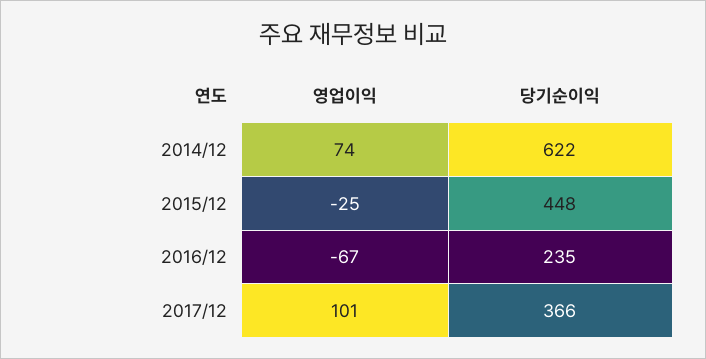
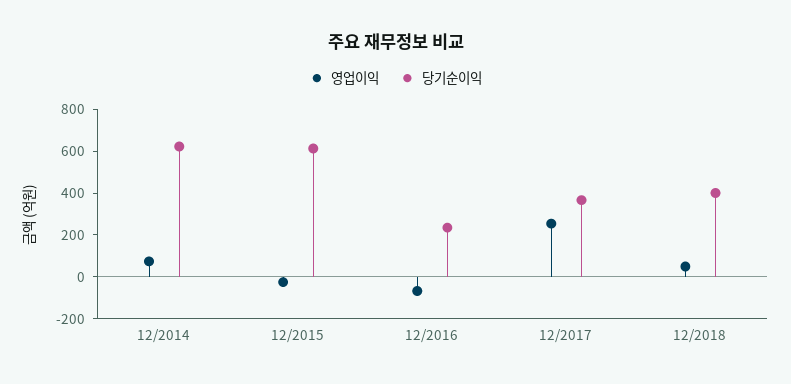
당기순이익, 2015/12: 448 -> 600
영업이익, 2017/12: 101 -> 250
영업이익, 12/2018: none -> 50
당기순이익, 12/2018: none -> 400

